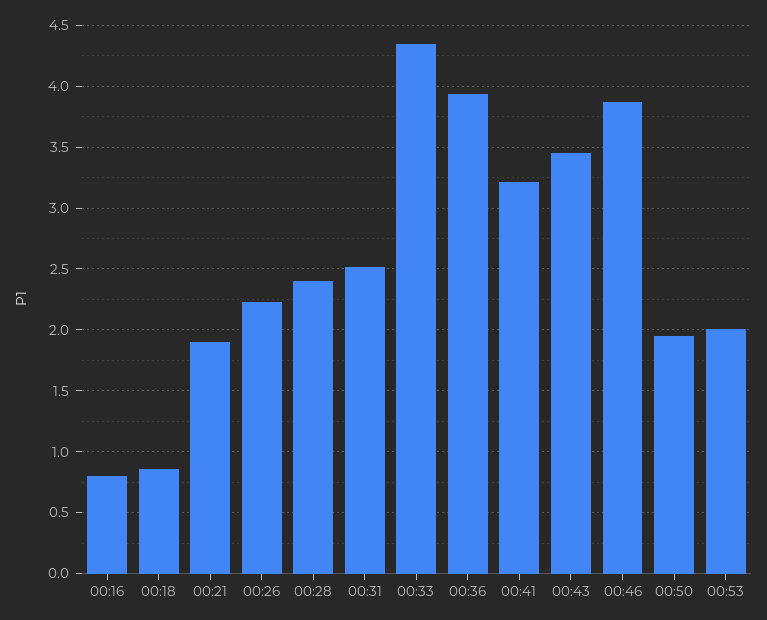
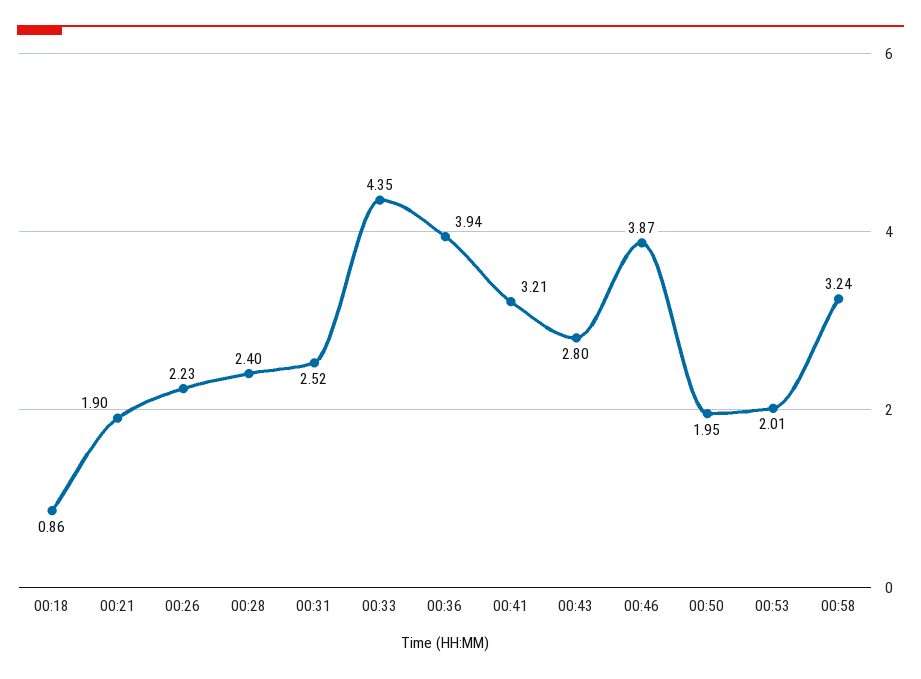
00:16: 0.8 -> none
00:43: 3.45 -> 2.8
00:58: none -> 3.24

